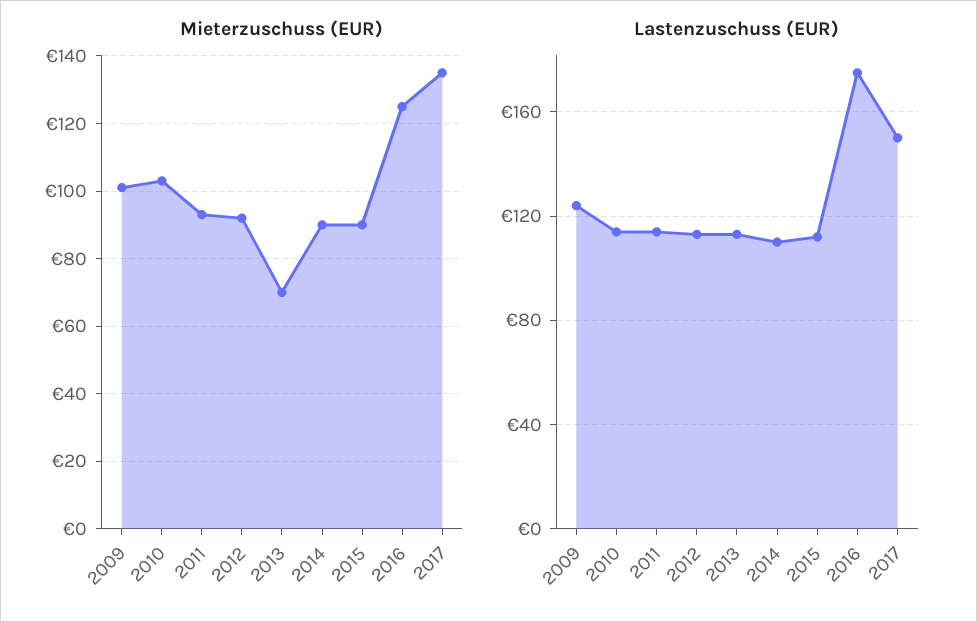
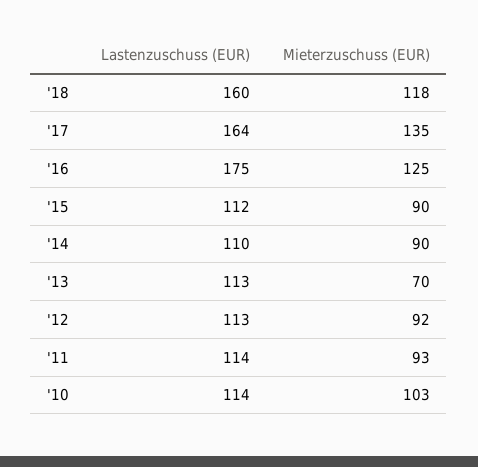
Mieterzuschuss (EUR), 2009: 100 -> none
Lastenzuschuss (EUR), 2009: 125 -> none
Lastenzuschuss (EUR), 2017: 150 -> 164
Lastenzuschuss (EUR), '18: none -> 160
Mieterzuschuss (EUR), '18: none -> 118

